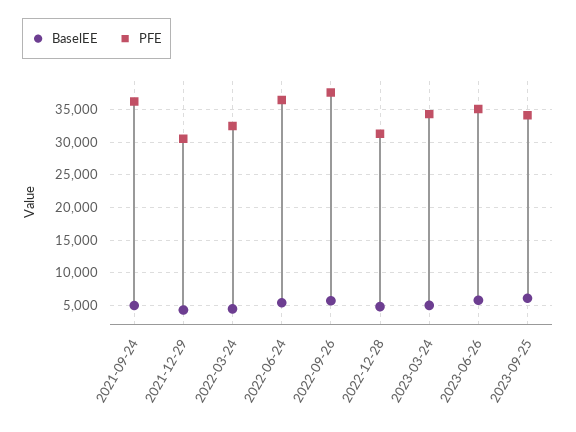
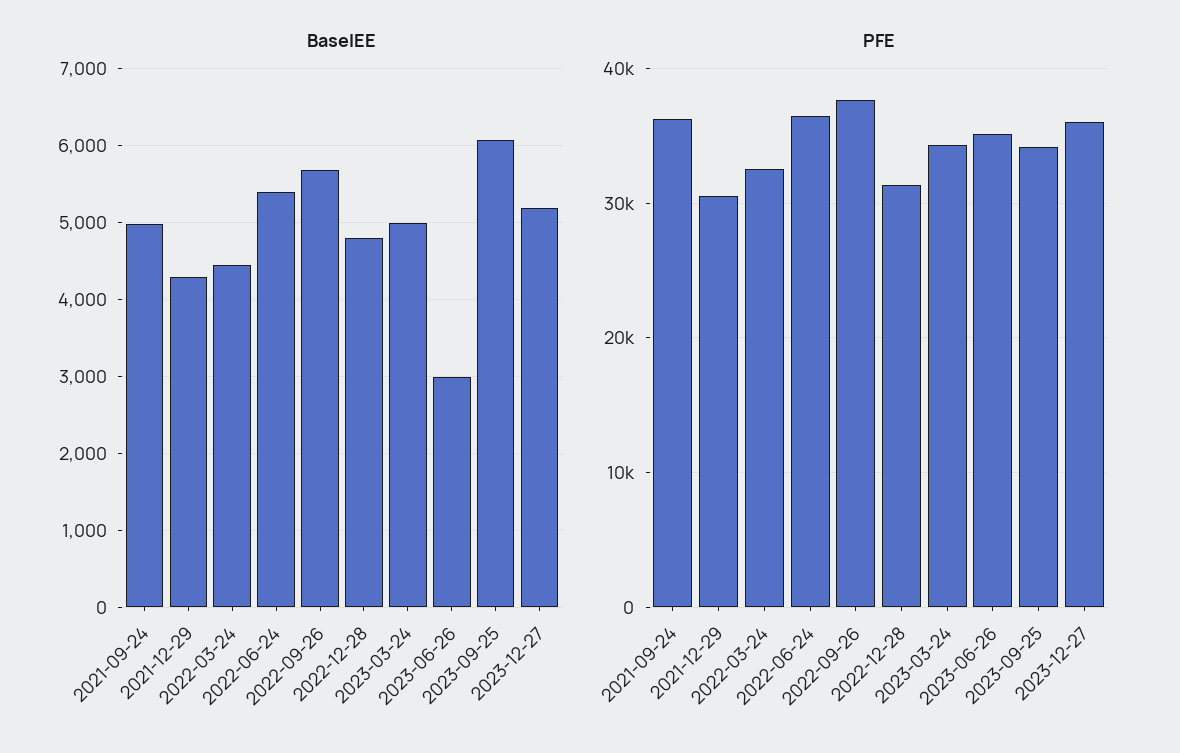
BaselEE, 2023-06-26: 6000 -> 3000
BaselEE, 2023-12-27: none -> 5200
PFE, 2023-12-27: none -> 36000

